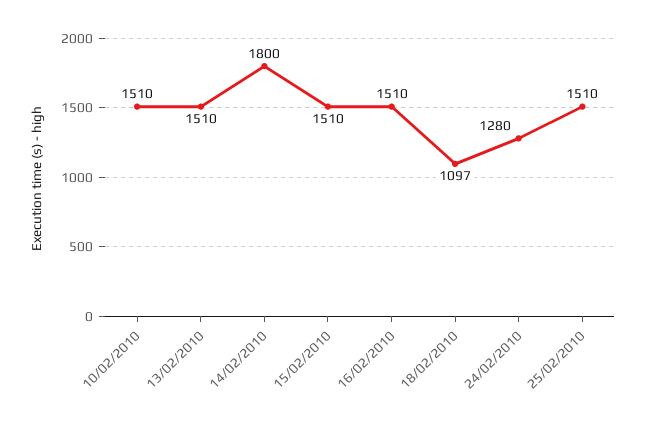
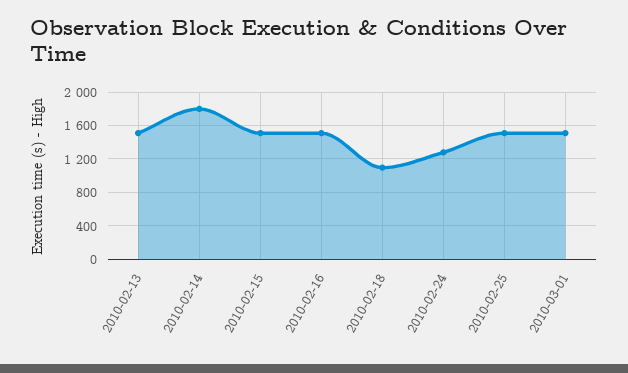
10/02/2010: 1510 -> none
2010-03-01: none -> 1500

